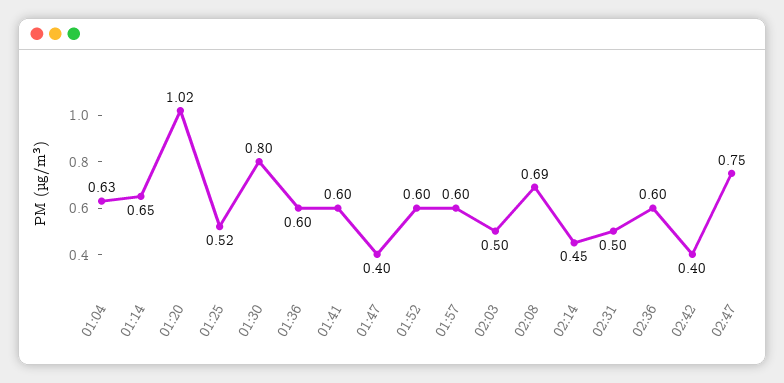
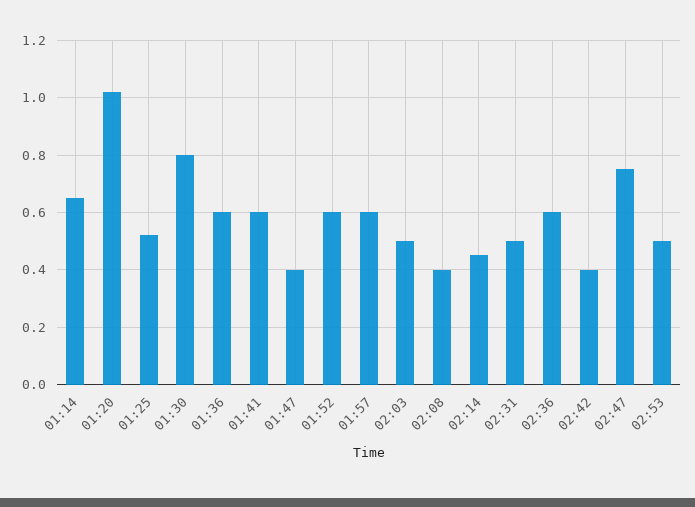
01:04: 0.63 -> none
02:08: 0.69 -> 0.4
02:53: none -> 0.5

